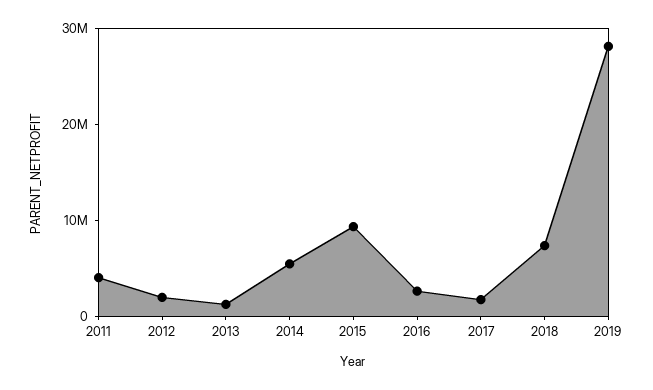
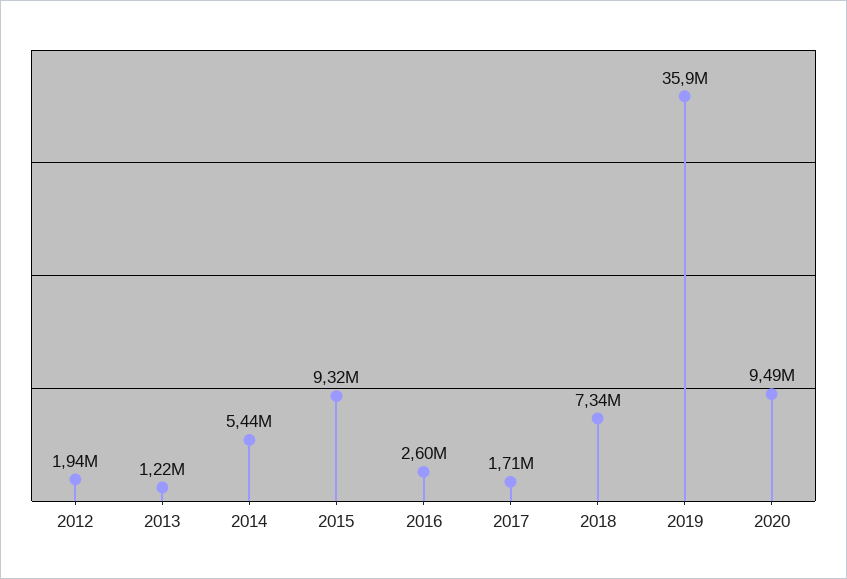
2011: 4000000 -> none
2019: 28000000 -> 35900000
2020: none -> 9490000

